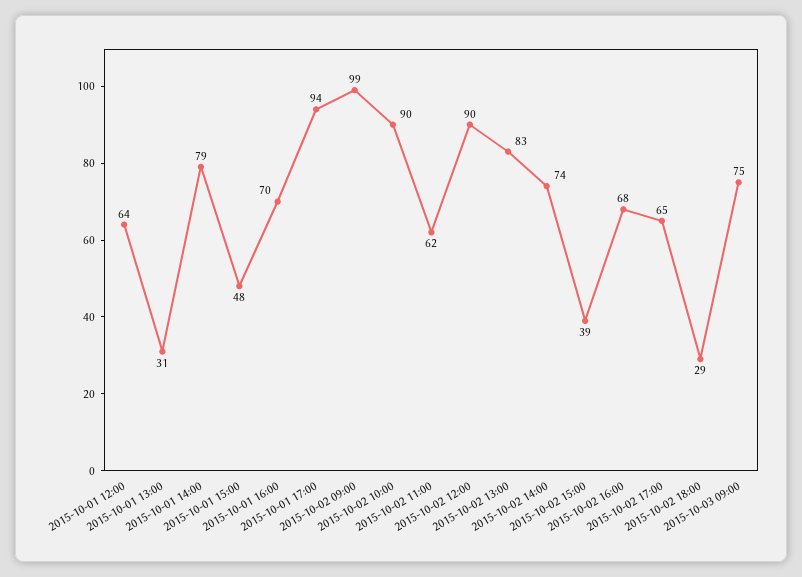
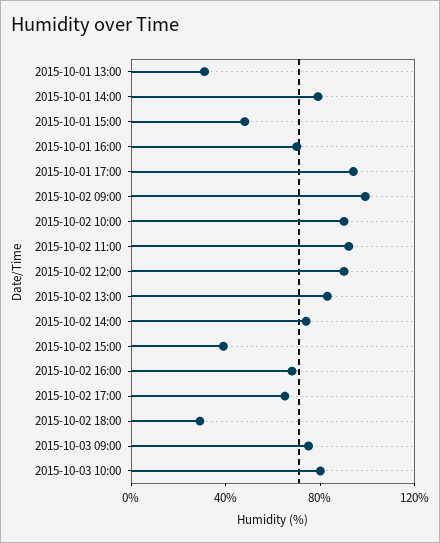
2015-10-01 12:00: 64 -> none
2015-10-02 11:00: 62 -> 90
2015-10-03 10:00: none -> 80

